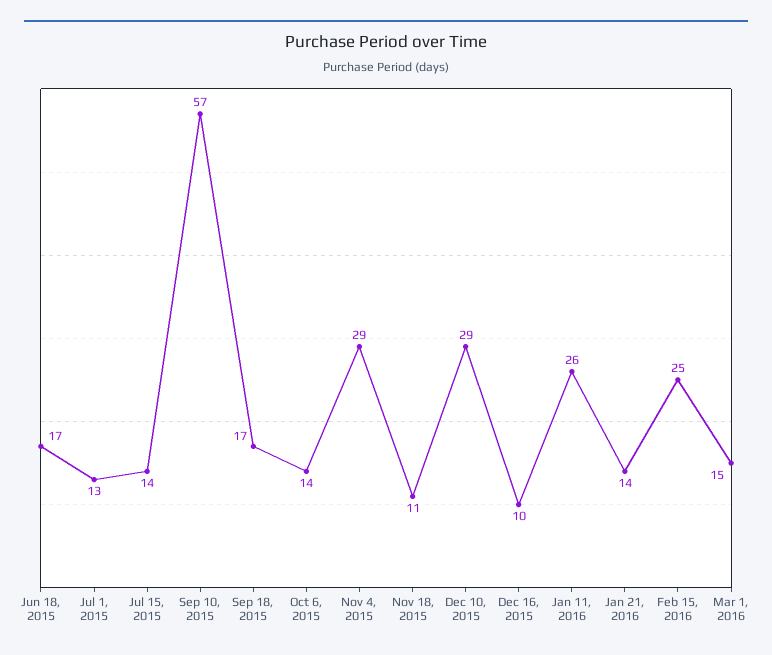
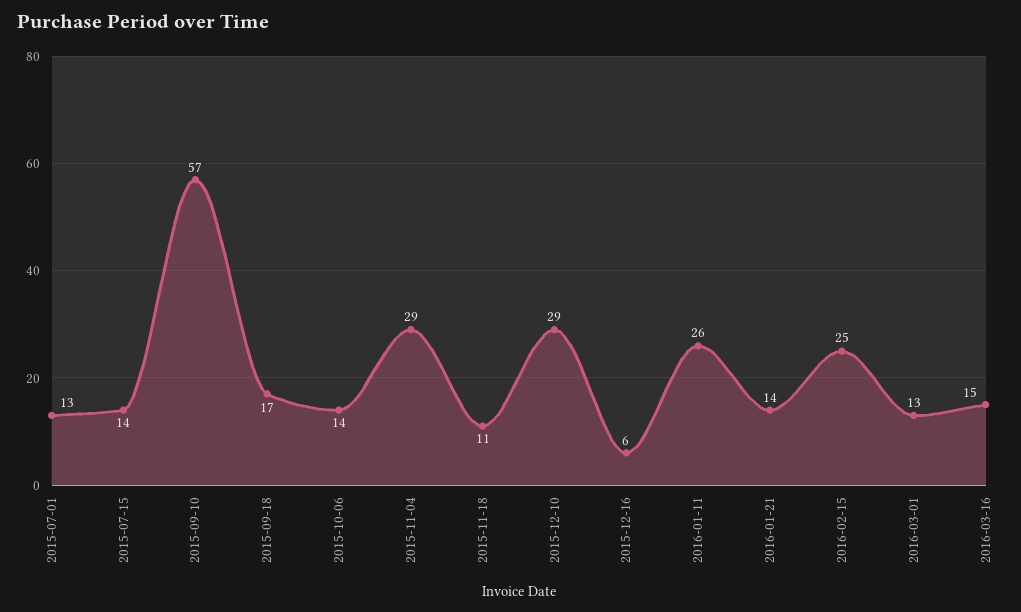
Jun 18, 2015: 17 -> none
Dec 16, 2015: 10 -> 6
Mar 1, 2016: 15 -> 13
2016-03-16: none -> 15

